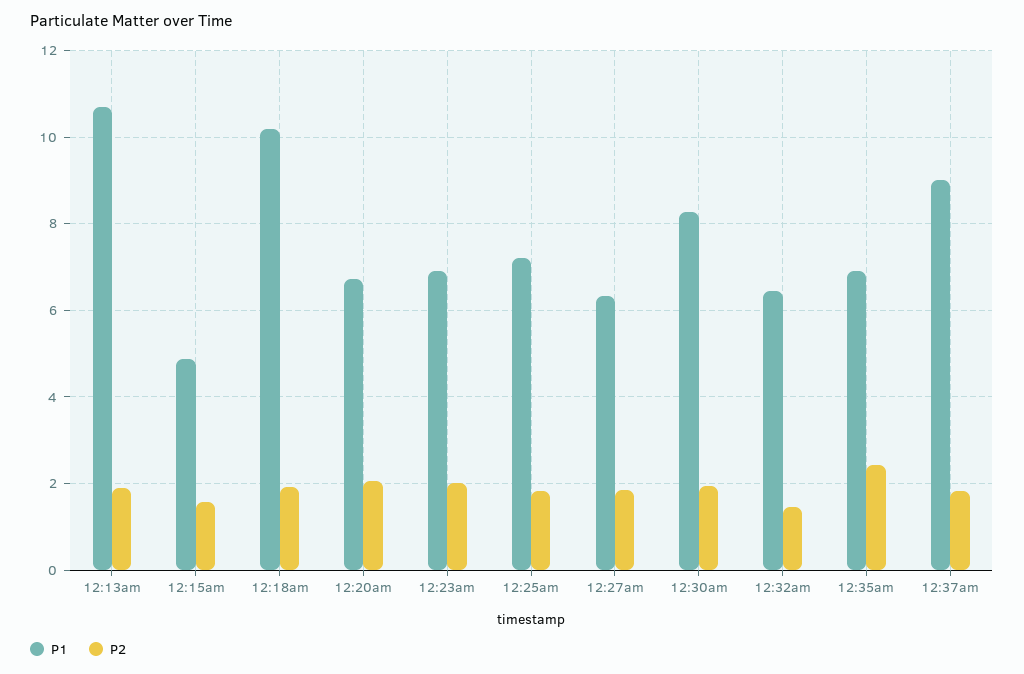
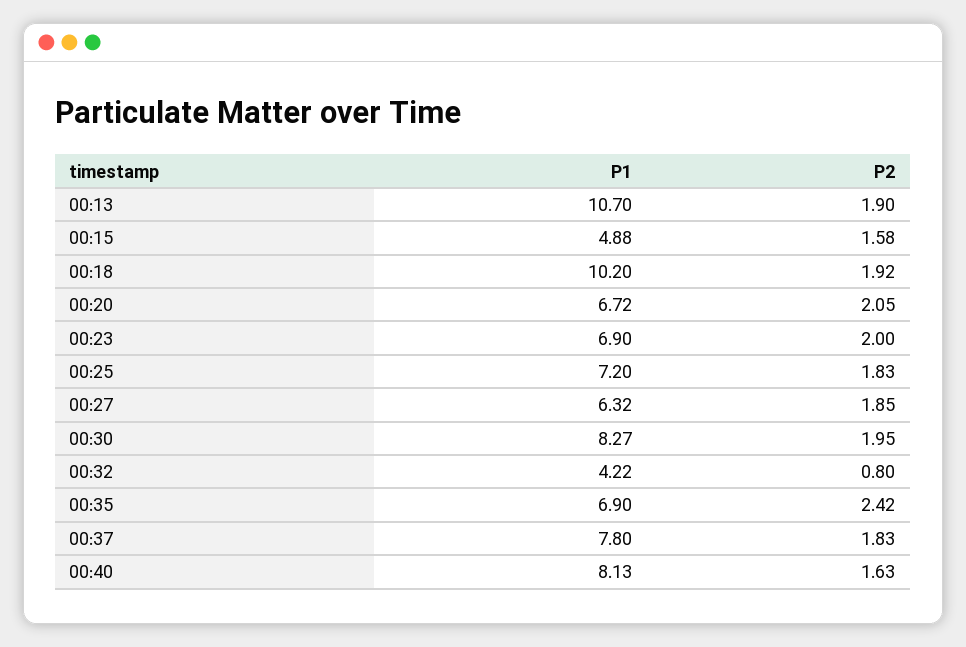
P1, 12:32am: 6.4 -> 4.22
P2, 12:32am: 1.4 -> 0.8
P1, 12:37am: 9 -> 7.8
P1, 00:40: none -> 8.13
P2, 00:40: none -> 1.63

